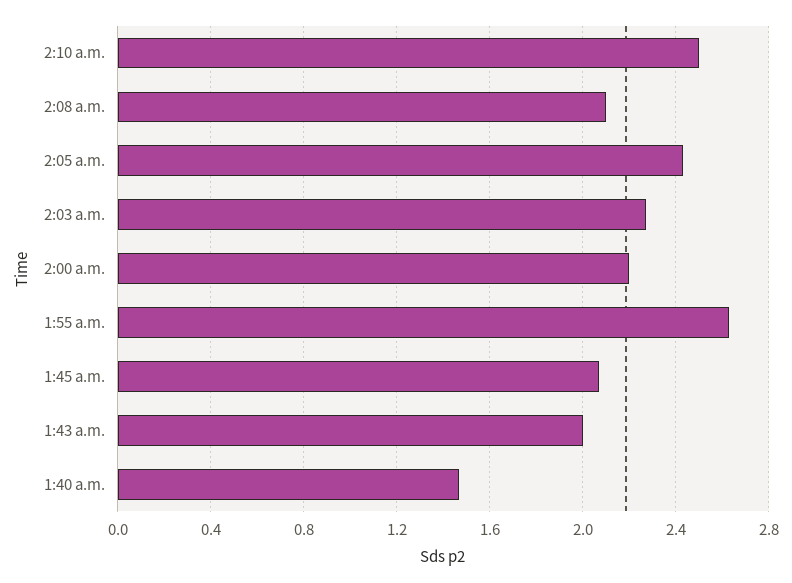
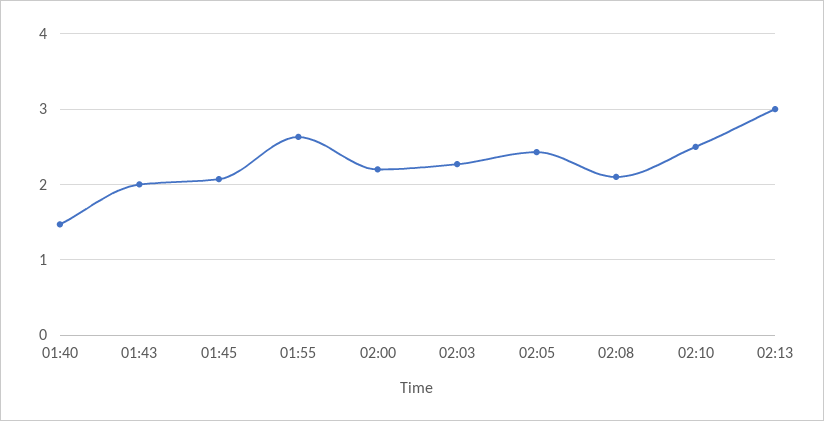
02:13: none -> 3

